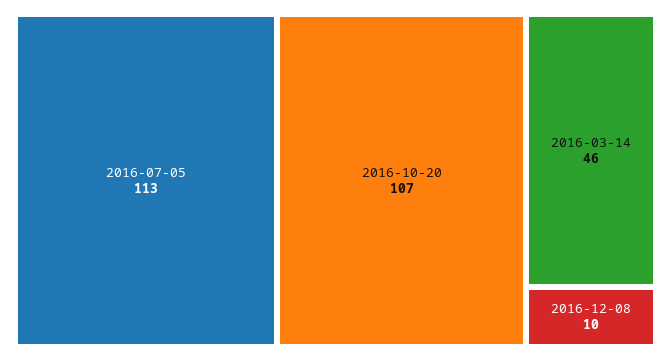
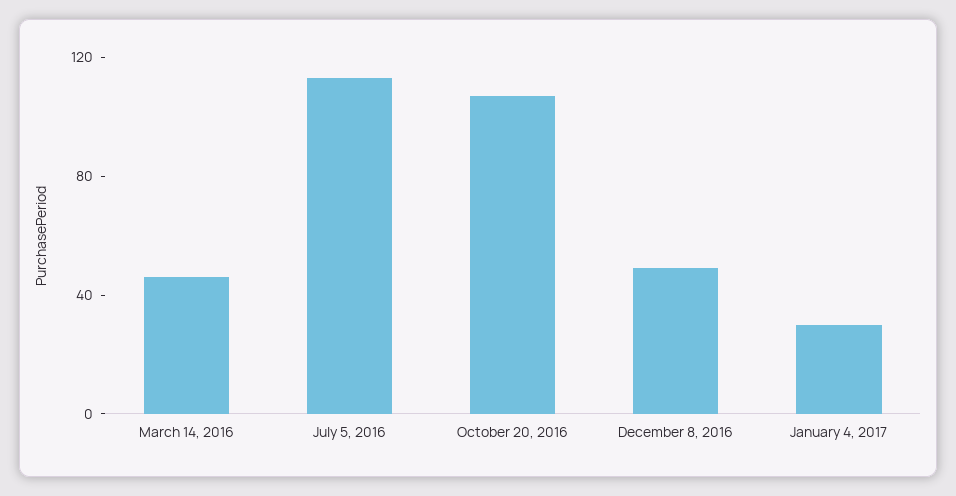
2016-12-08: 10 -> 50
January 4, 2017: none -> 30

